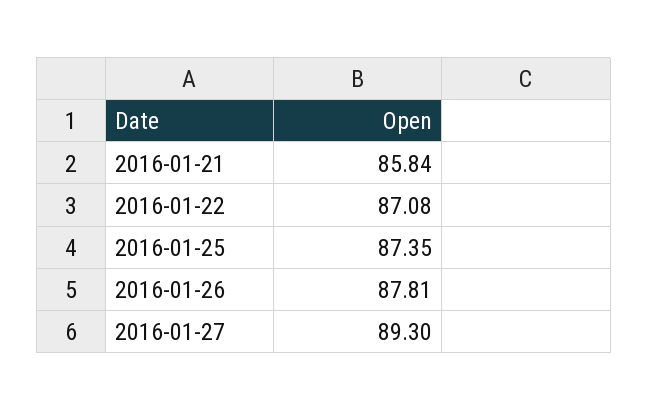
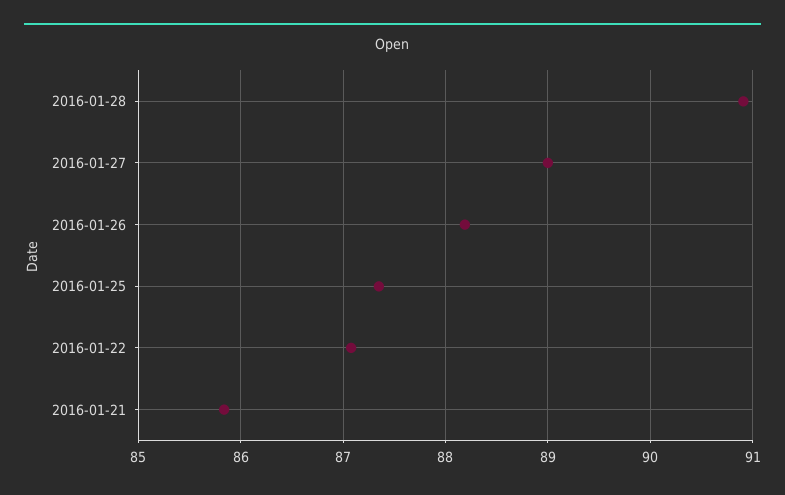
2016-01-26: 87.81 -> 88.2
2016-01-27: 89.3 -> 89
2016-01-28: none -> 90.9

